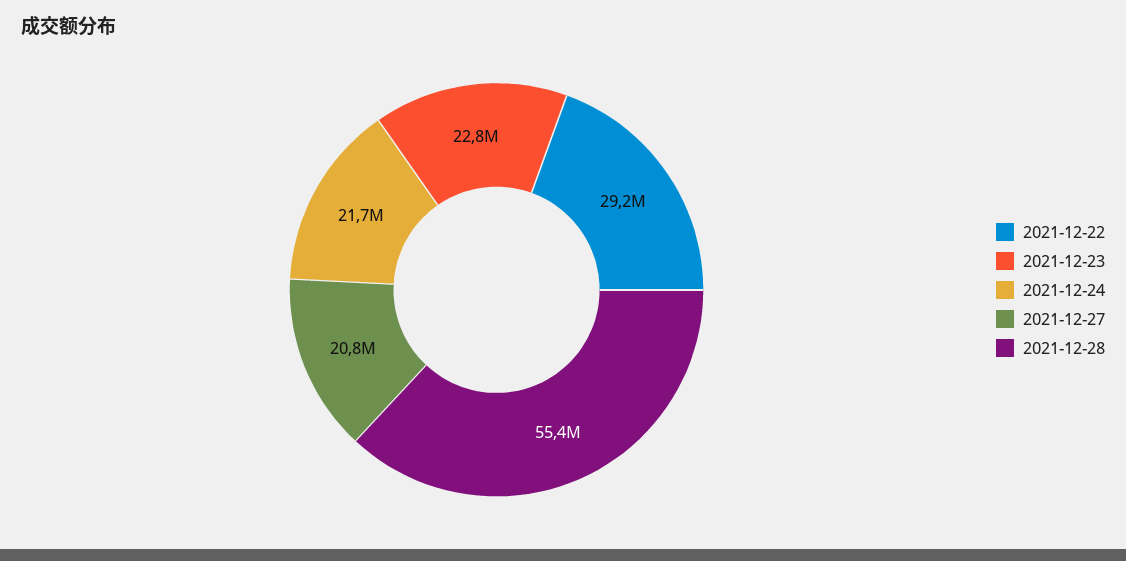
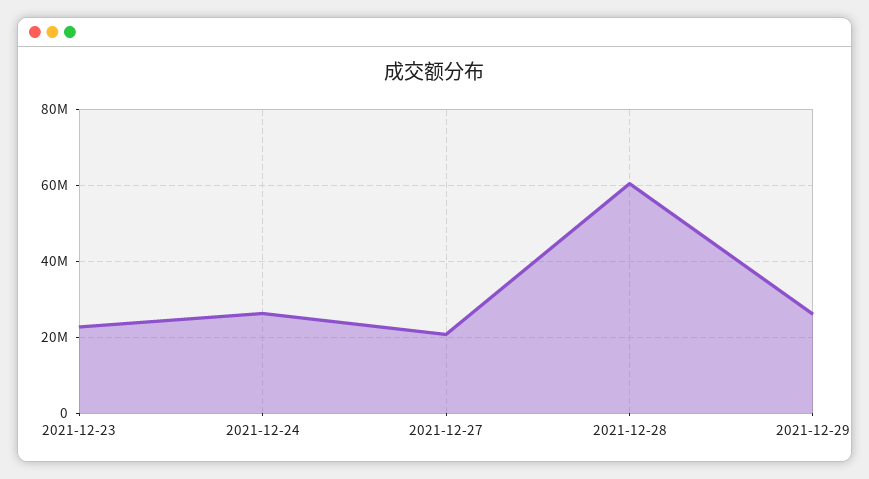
2021-12-22: 29200000 -> none
2021-12-24: 21700000 -> 26000000
2021-12-28: 55400000 -> 60000000
2021-12-29: none -> 26000000

